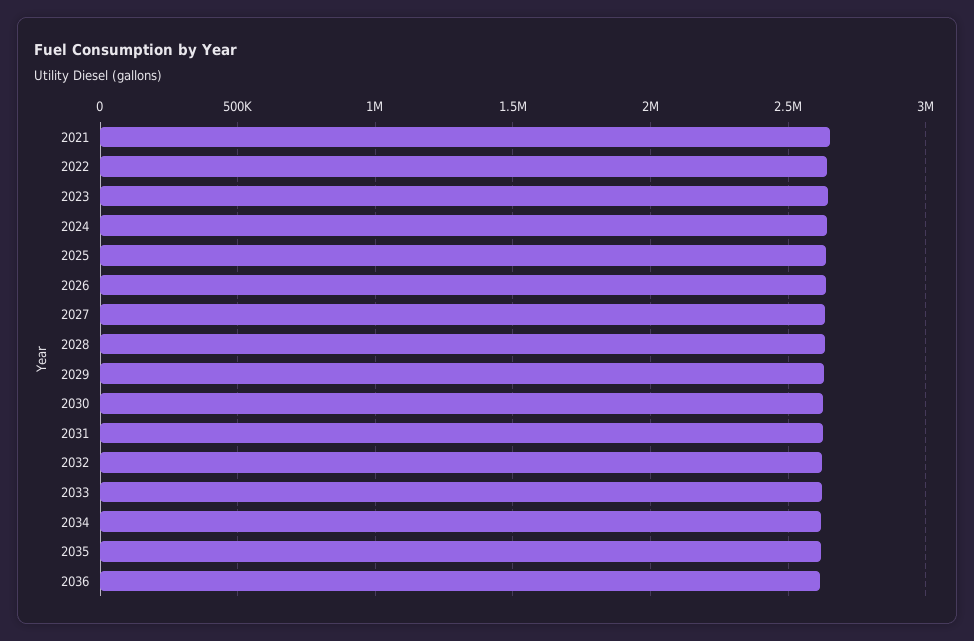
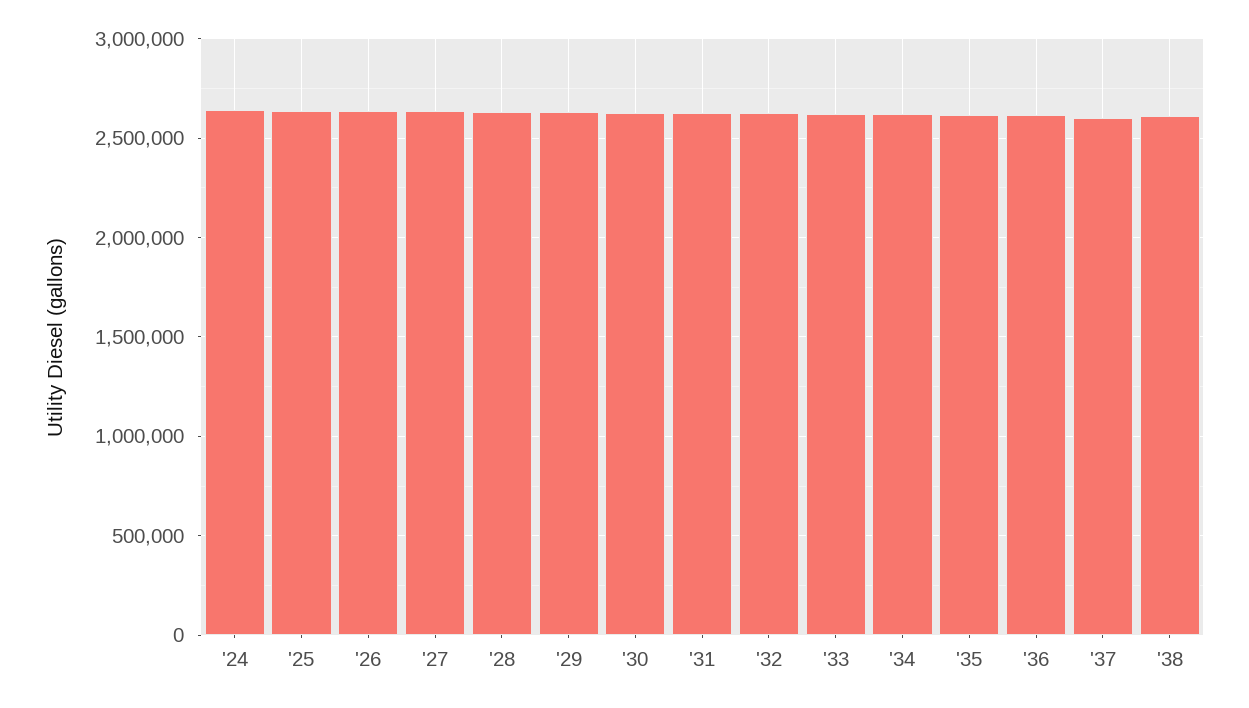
2021: 2650000 -> none
2022: 2650000 -> none
2023: 2650000 -> none
'37: none -> 2600000
'38: none -> 2600000

